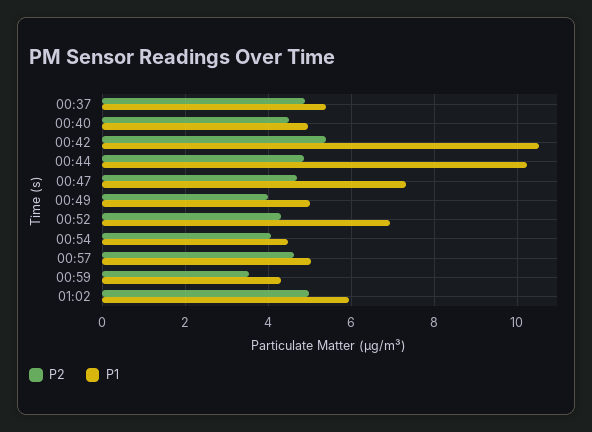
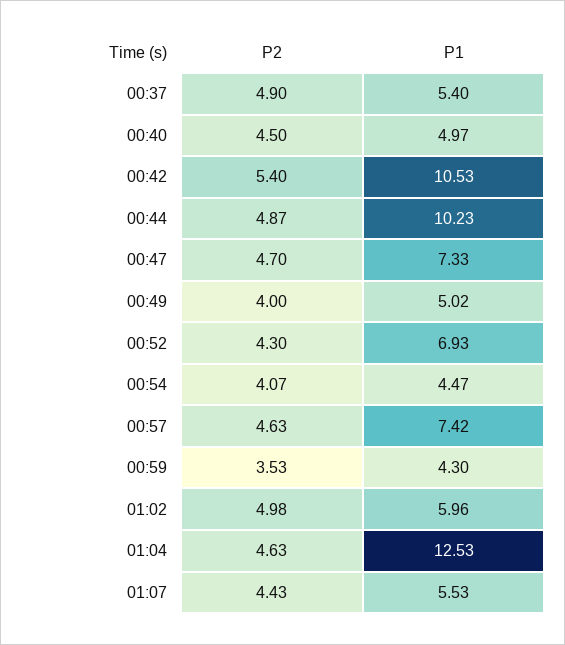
P1, 00:57: 5 -> 7.42
P2, 01:04: none -> 4.63
P1, 01:04: none -> 12.53
P2, 01:07: none -> 4.43
P1, 01:07: none -> 5.53

